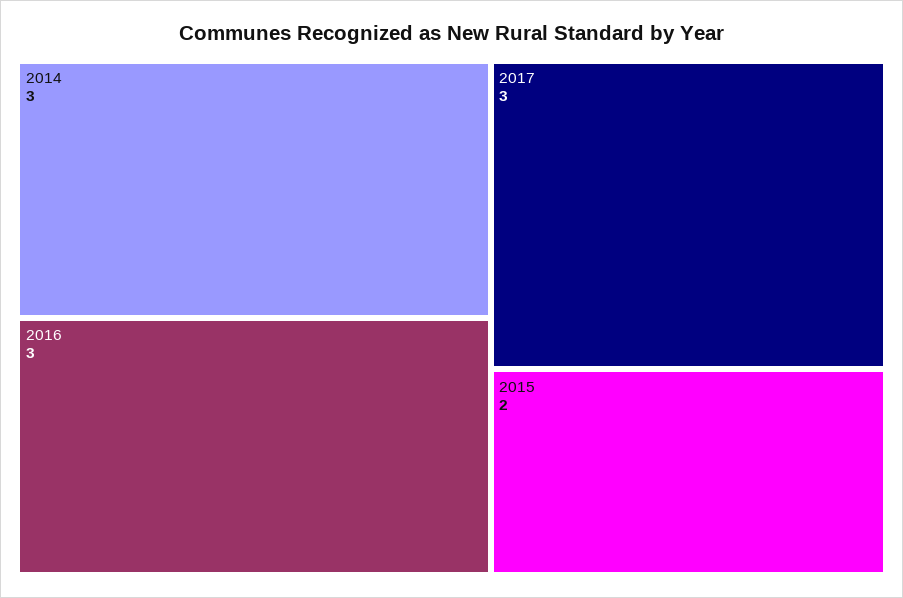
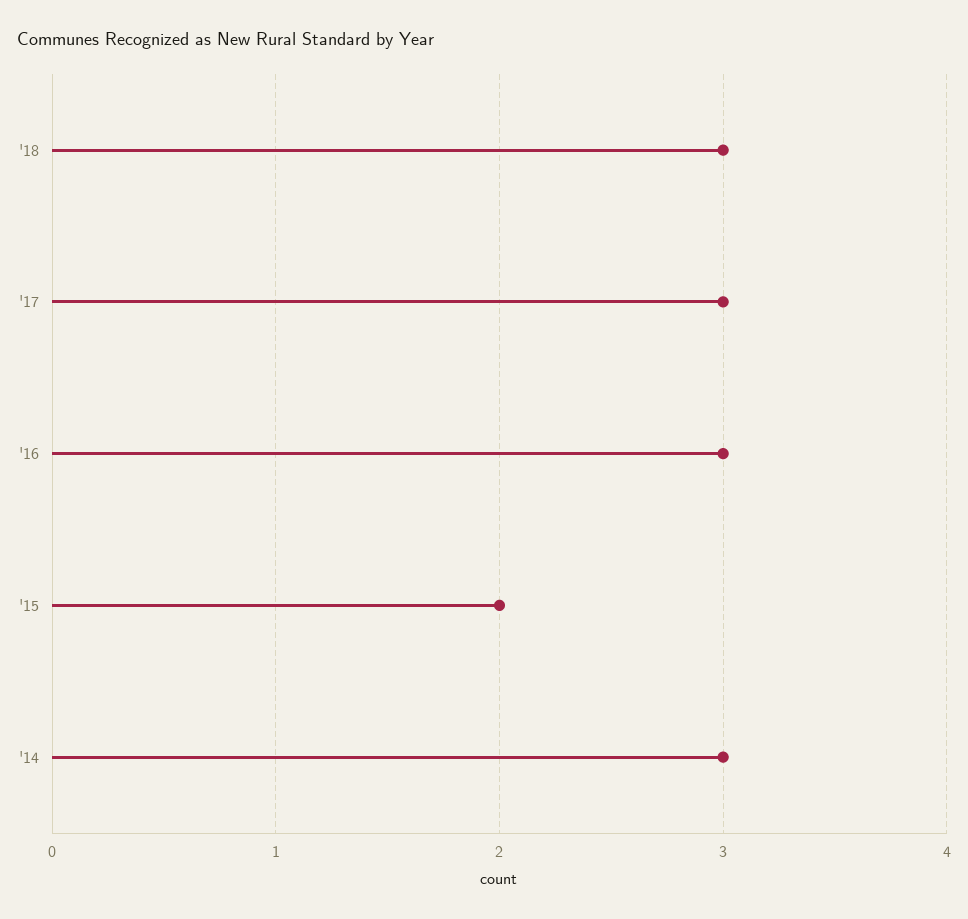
'18: none -> 3

